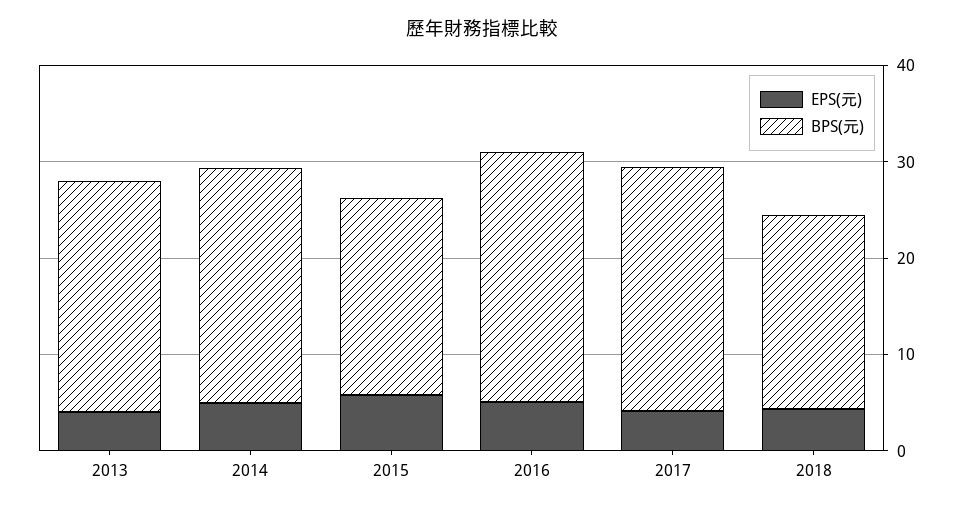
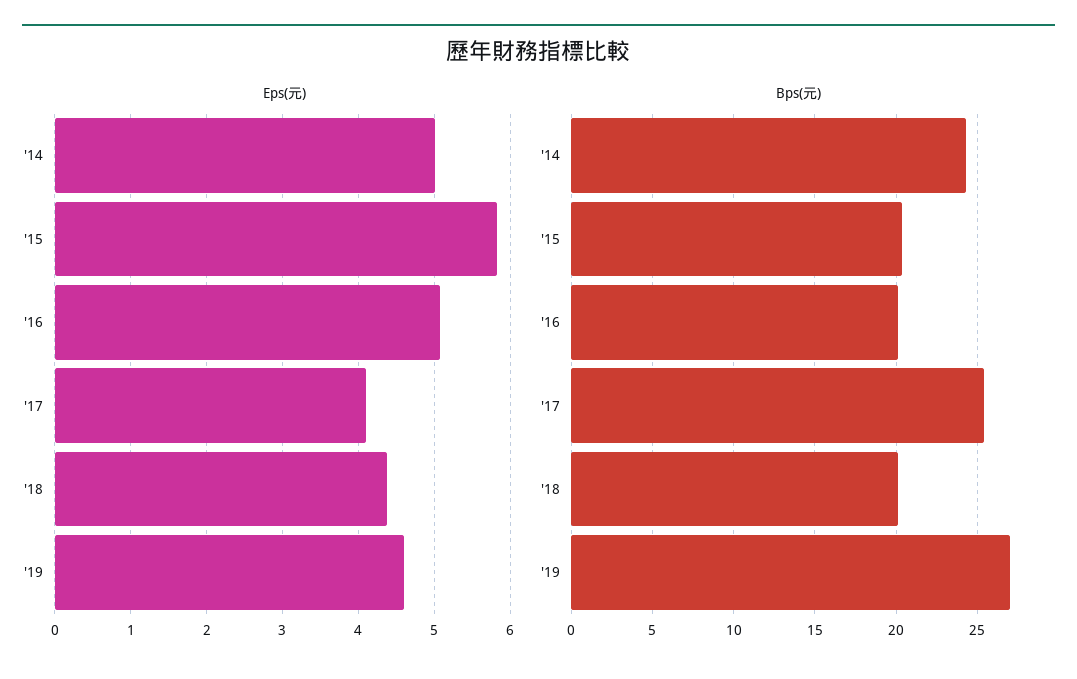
EPS(元), 2013: 4 -> none
BPS(元), 2013: 24 -> none
BPS(元), 2016: 26 -> 20
EPS(元), '19: none -> 4.6
BPS(元), '19: none -> 27

